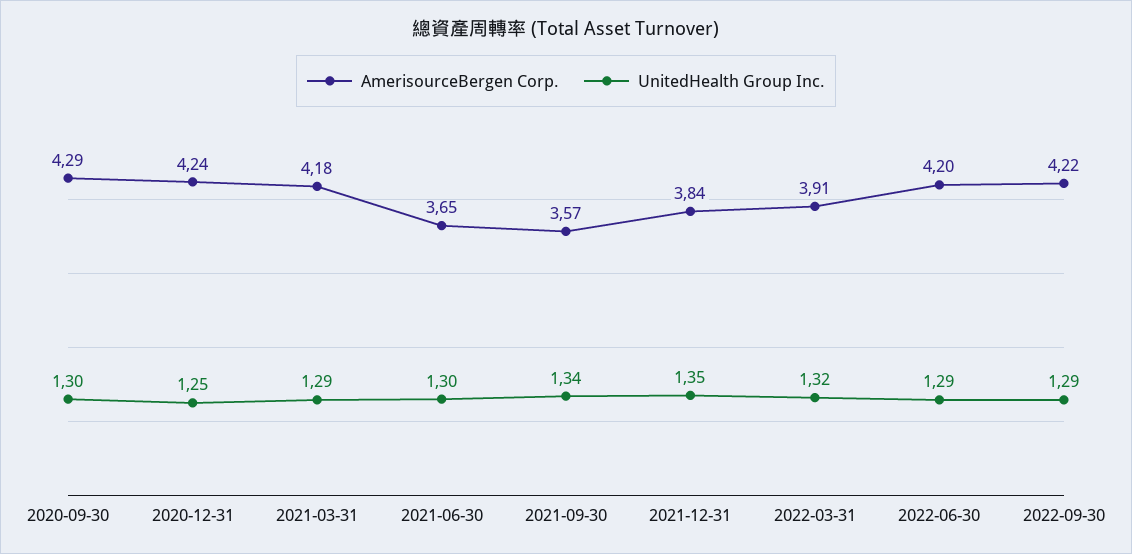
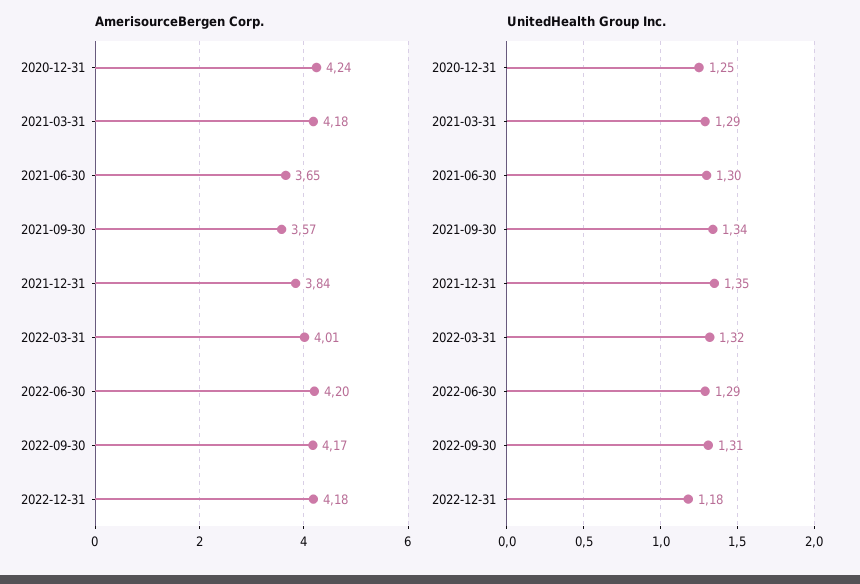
AmerisourceBergen Corp., 2020-09-30: 4.29 -> none
UnitedHealth Group Inc., 2020-09-30: 1.3 -> none
AmerisourceBergen Corp., 2022-03-31: 3.91 -> 4.01
AmerisourceBergen Corp., 2022-09-30: 4.22 -> 4.17
UnitedHealth Group Inc., 2022-09-30: 1.29 -> 1.31
AmerisourceBergen Corp., 2022-12-31: none -> 4.18
UnitedHealth Group Inc., 2022-12-31: none -> 1.18

